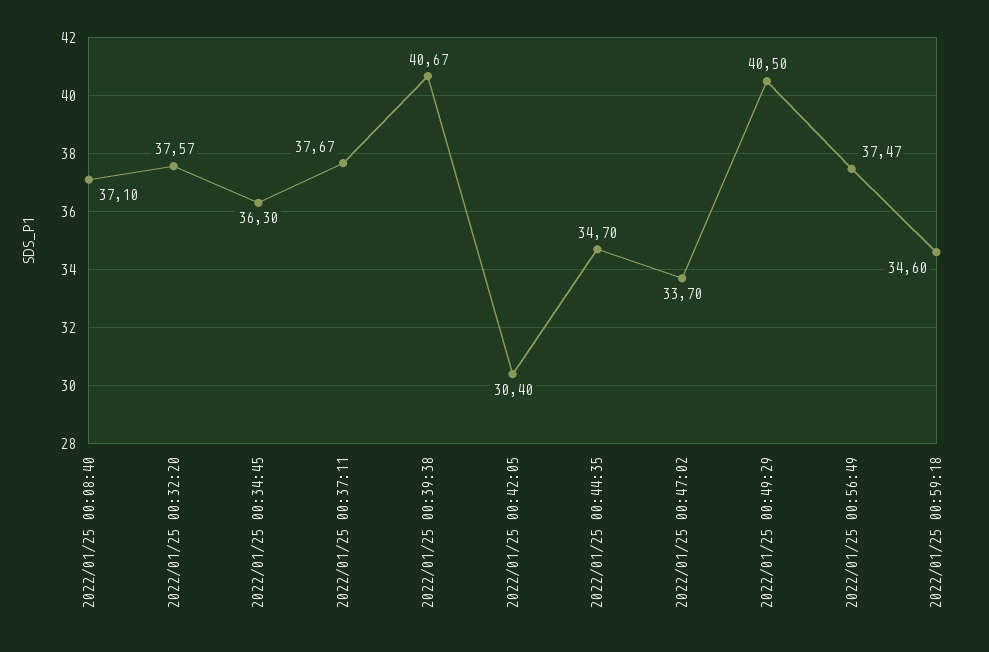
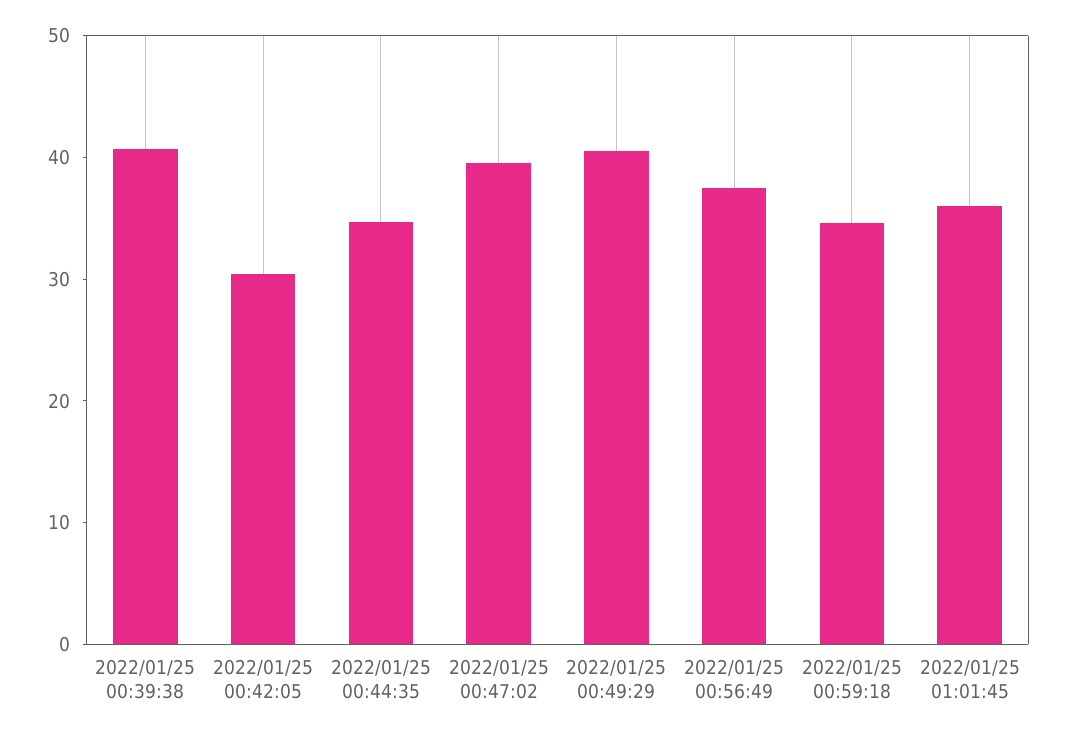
2022/01/25 00:08:40: 37.1 -> none
2022/01/25 00:32:20: 37.57 -> none
2022/01/25 00:34:45: 36.3 -> none
2022/01/25 00:37:11: 37.67 -> none
2022/01/25 00:47:02: 33.7 -> 40
2022/01/25 01:01:45: none -> 36

